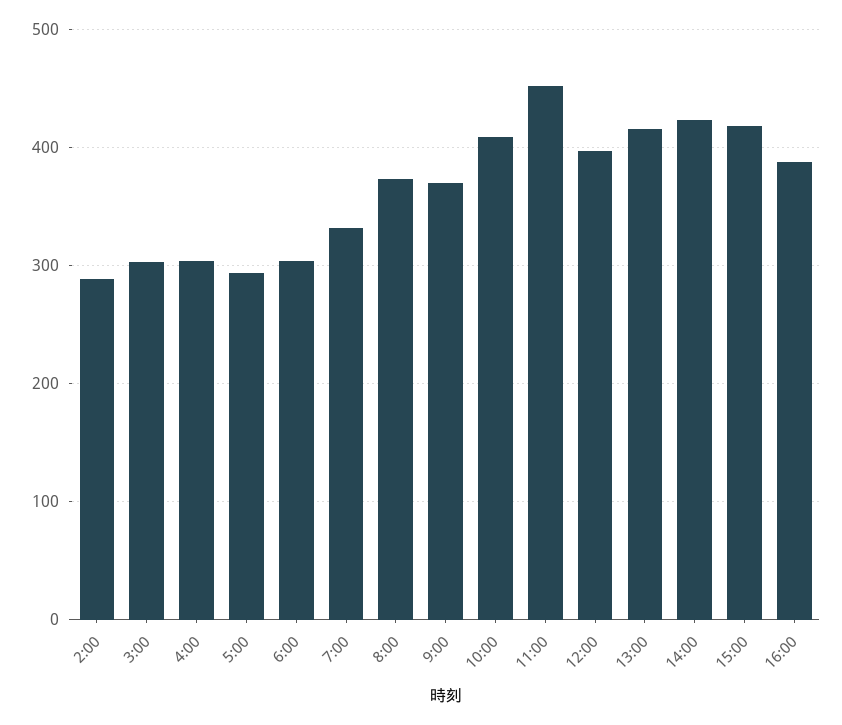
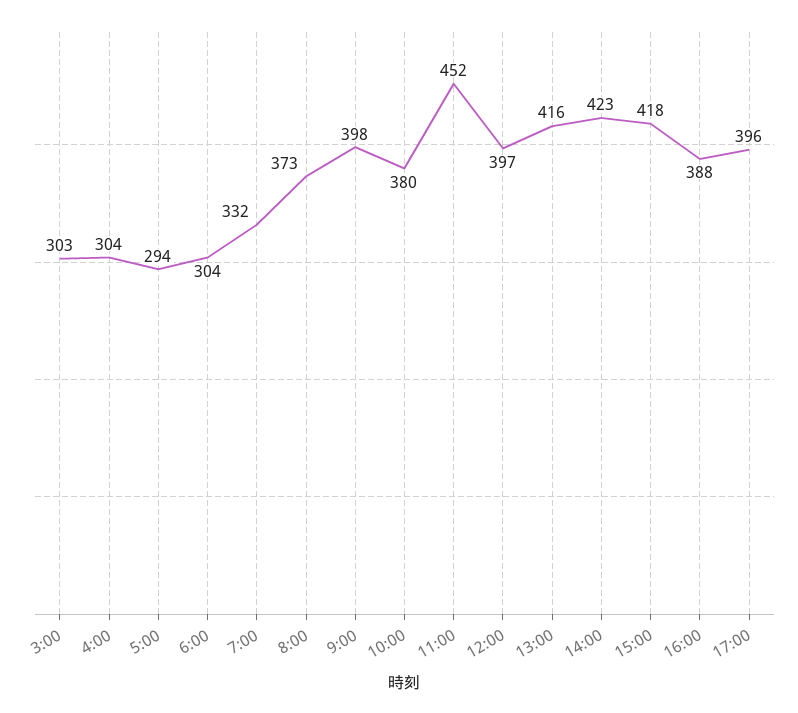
2:00: 290 -> none
9:00: 370 -> 398
10:00: 410 -> 380
17:00: none -> 396

